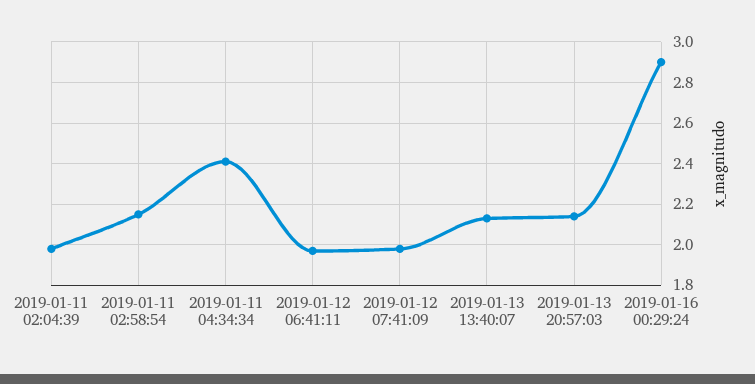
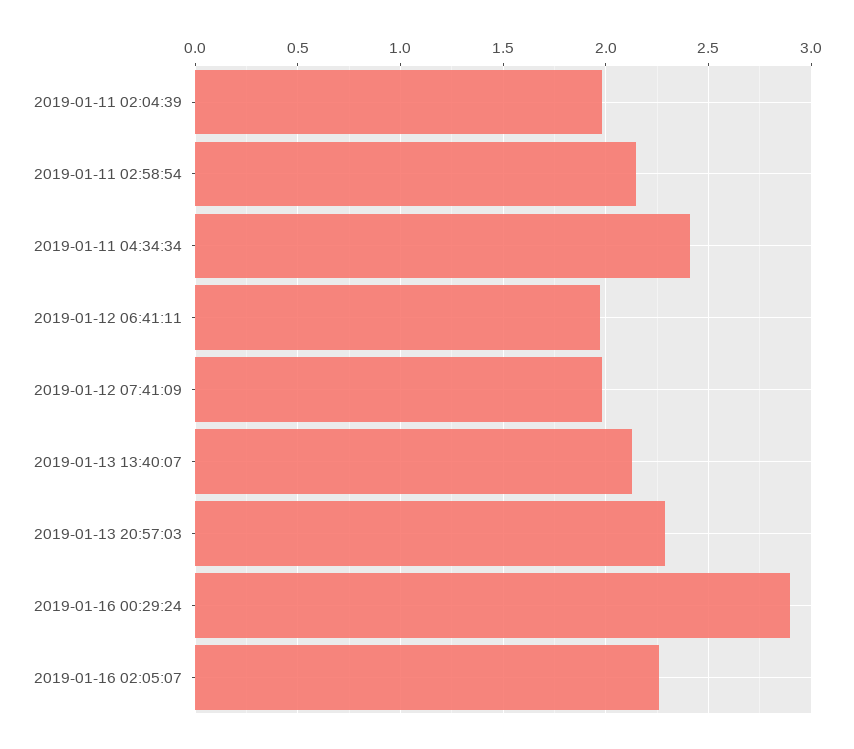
2019-01-13 20:57:03: 2.15 -> 2.3
2019-01-16 02:05:07: none -> 2.25

